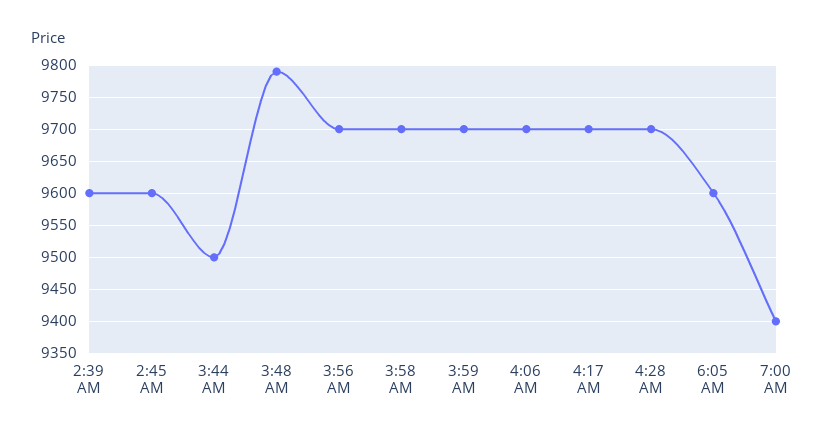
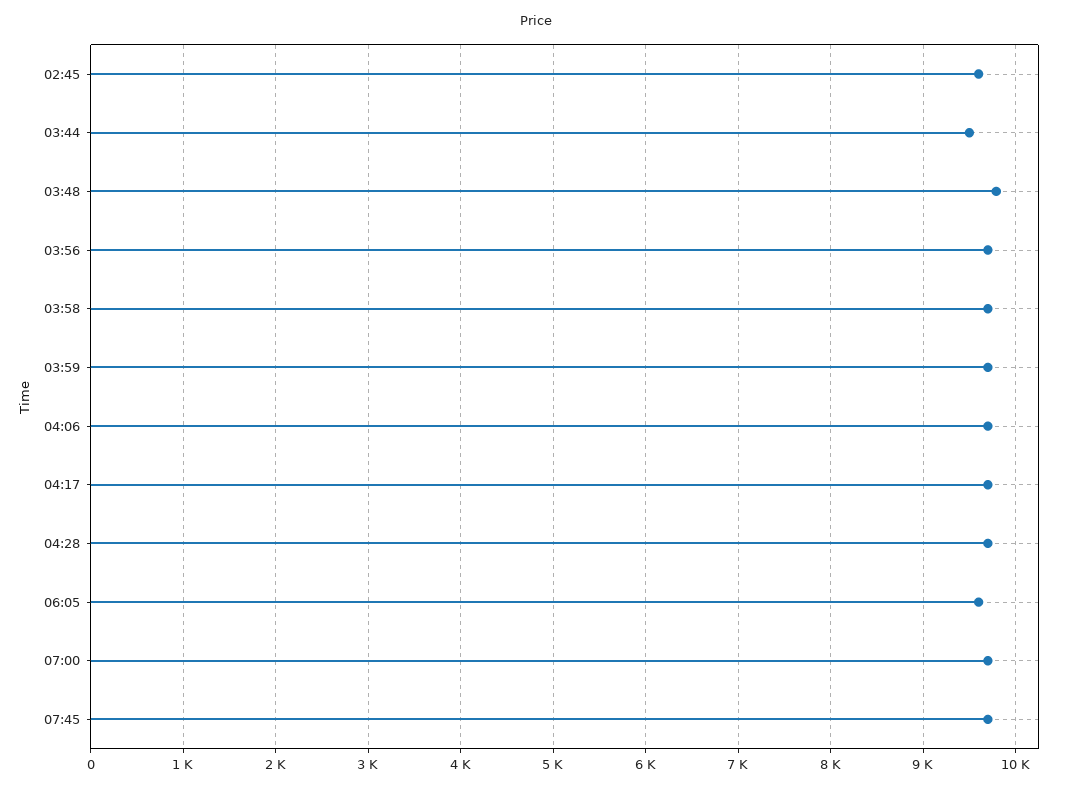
2:39 AM: 9600 -> none
7:00 AM: 9400 -> 9700
07:45: none -> 9700

